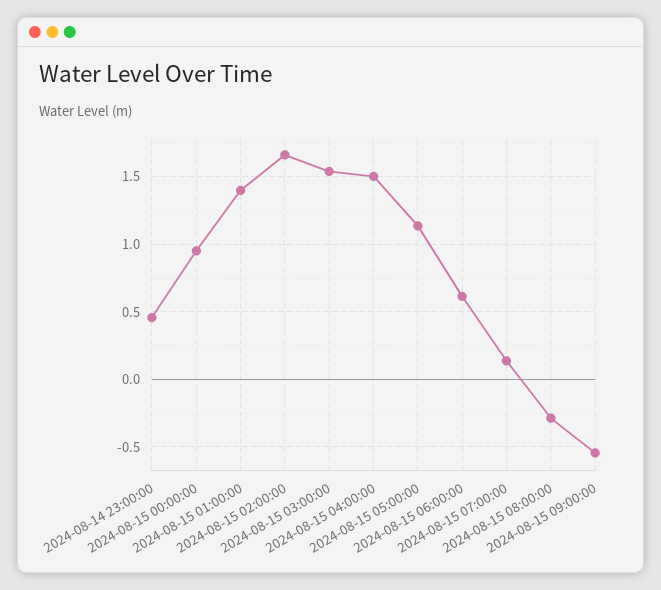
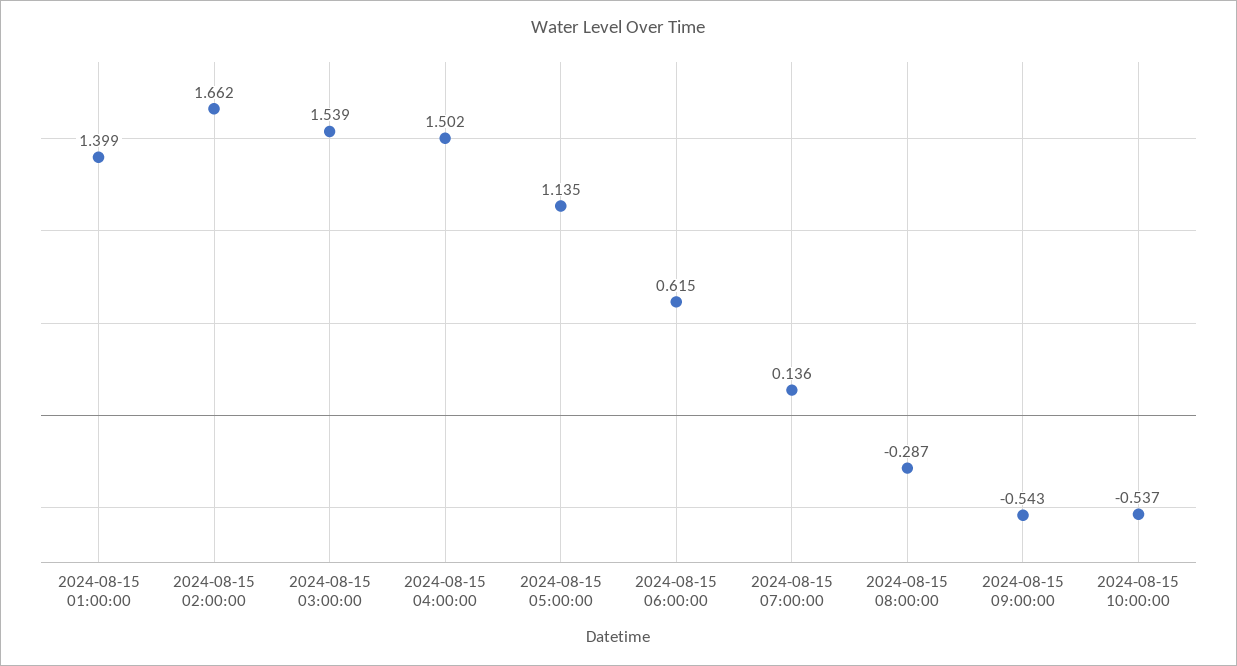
2024-08-14 23:00:00: 0.45 -> none
2024-08-15 00:00:00: 0.95 -> none
2024-08-15 10:00:00: none -> -0.537

